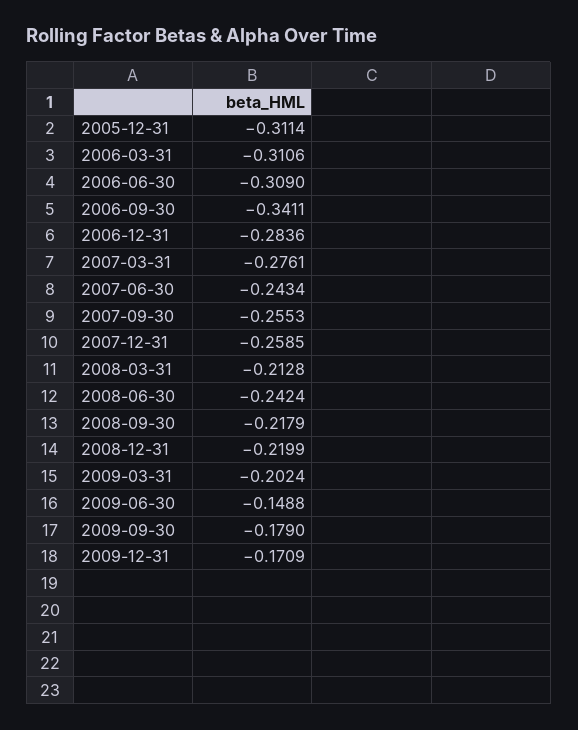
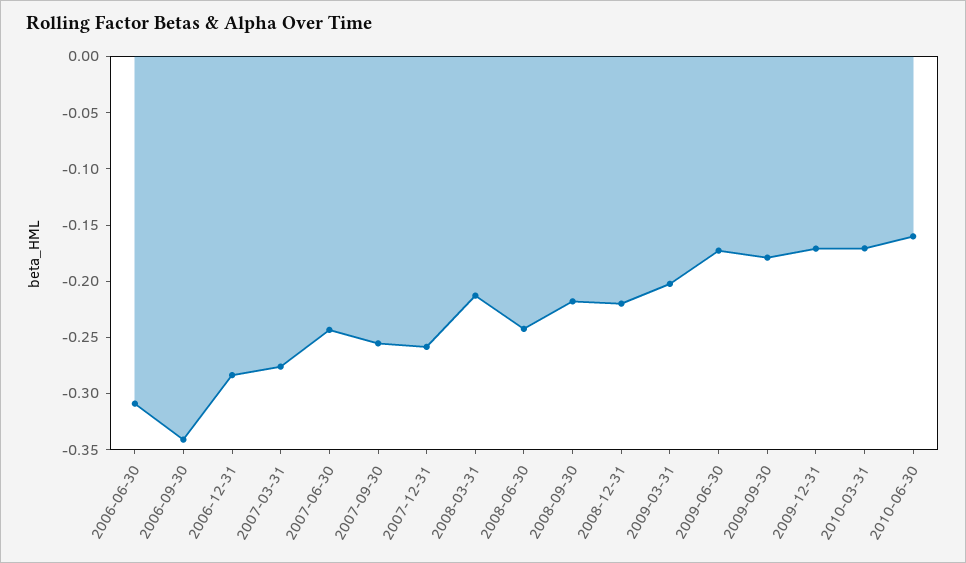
2005-12-31: -0.3114 -> none
2006-03-31: -0.3106 -> none
2009-06-30: -0.1488 -> -0.17
2010-03-31: none -> -0.17
2010-06-30: none -> -0.16

